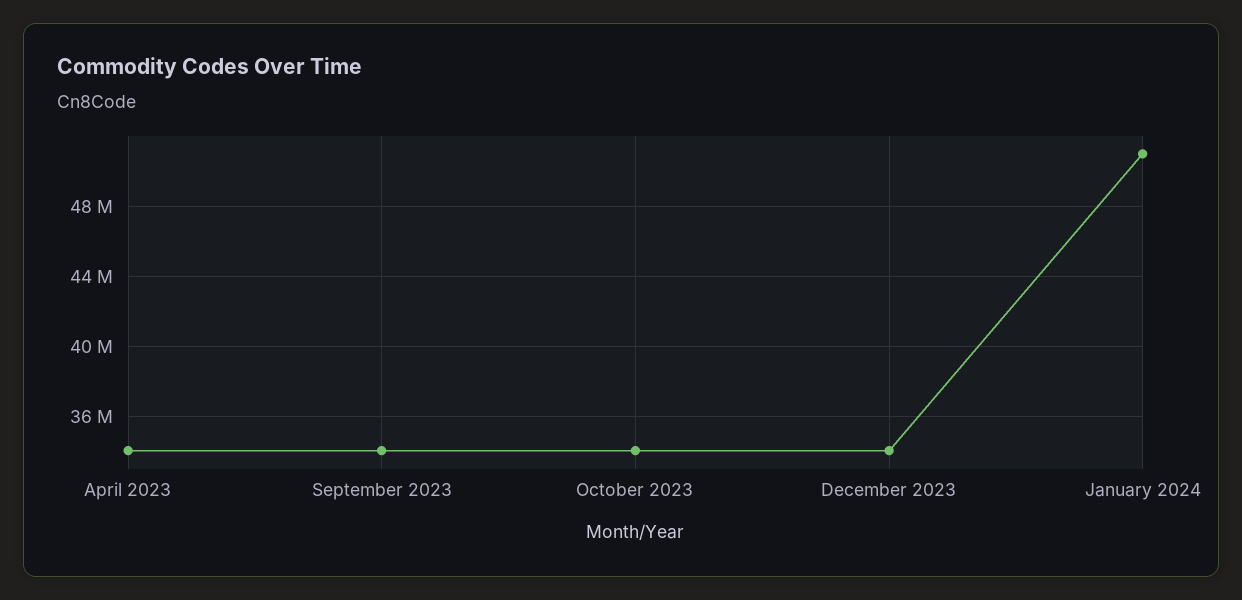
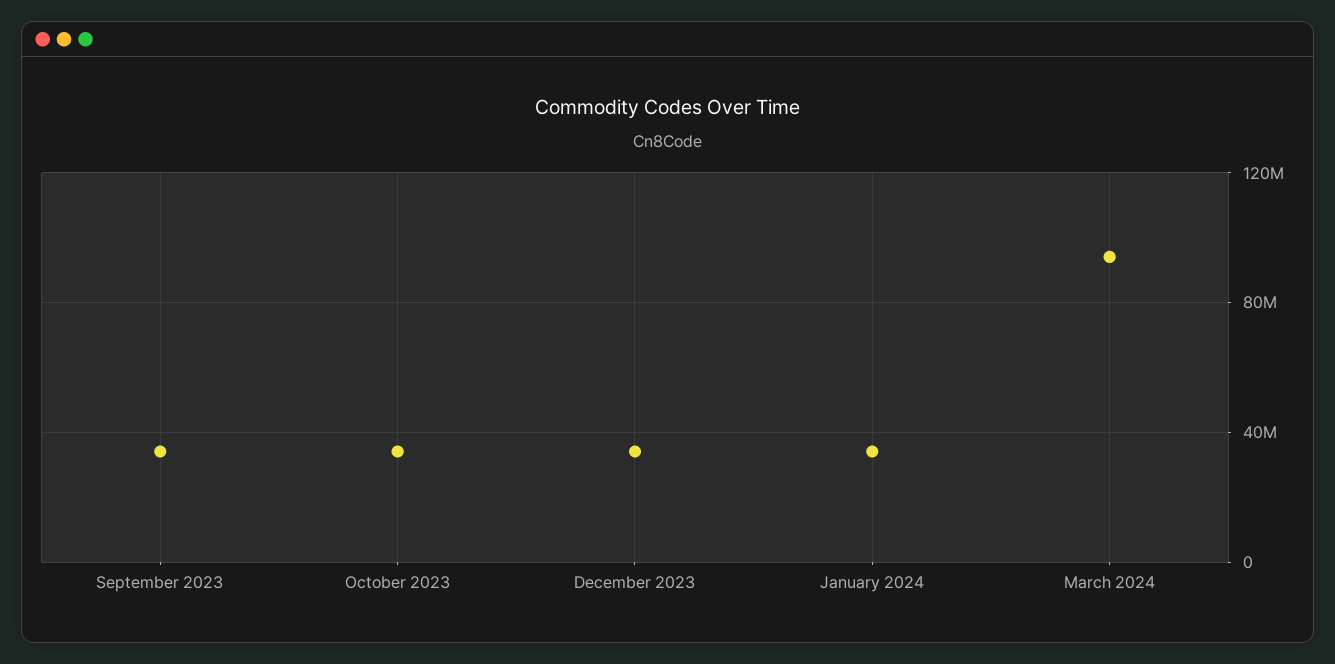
April 2023: 34000000 -> none
January 2024: 51000000 -> 35000000
March 2024: none -> 95000000

